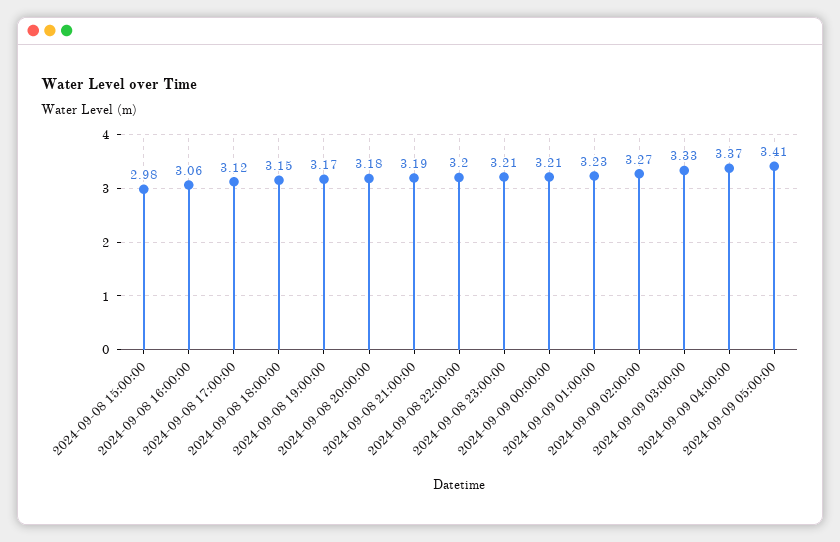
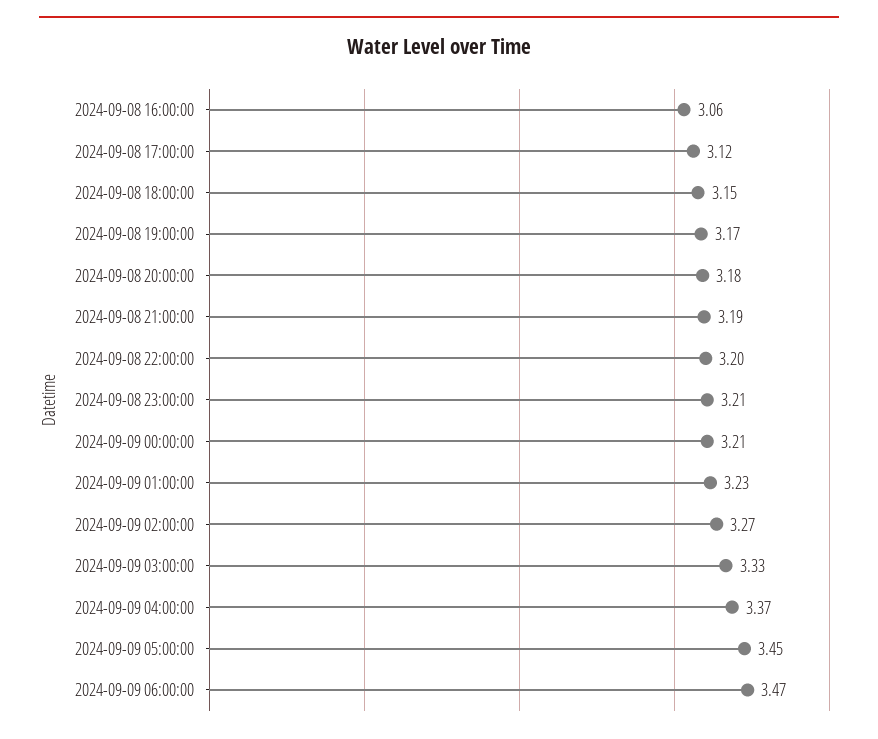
2024-09-08 15:00:00: 2.98 -> none
2024-09-09 05:00:00: 3.41 -> 3.45
2024-09-09 06:00:00: none -> 3.47

